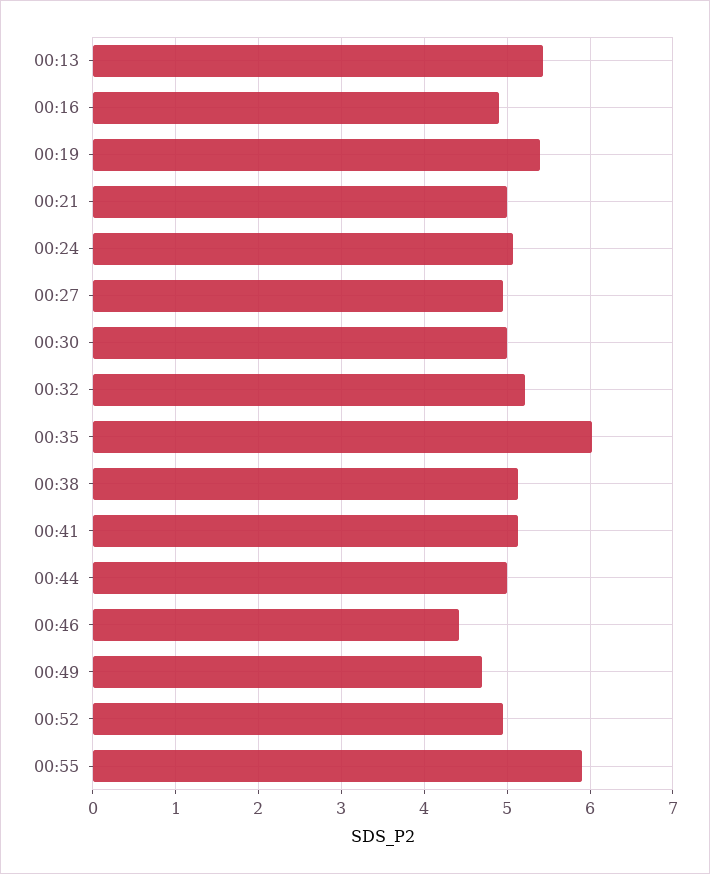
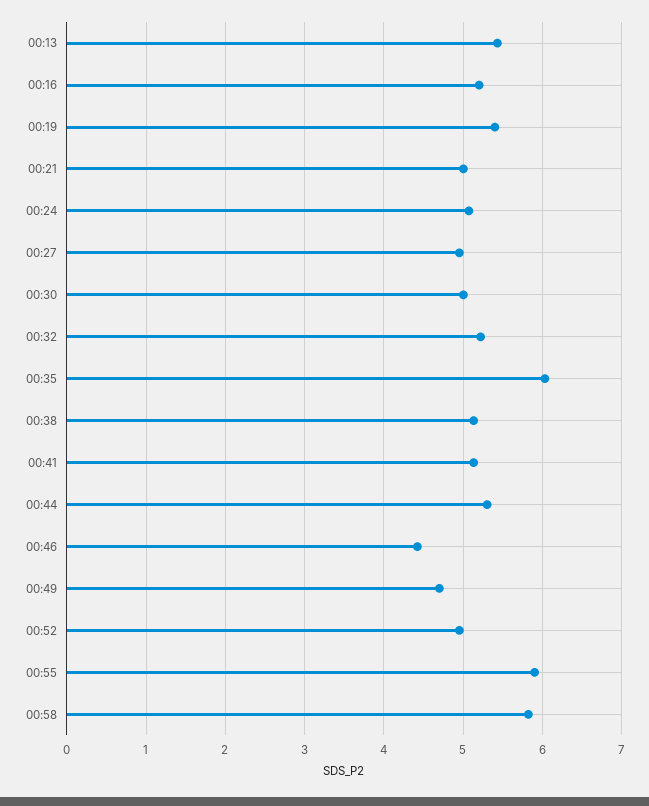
00:16: 4.9 -> 5.2
00:44: 5 -> 5.3
00:58: none -> 5.8

